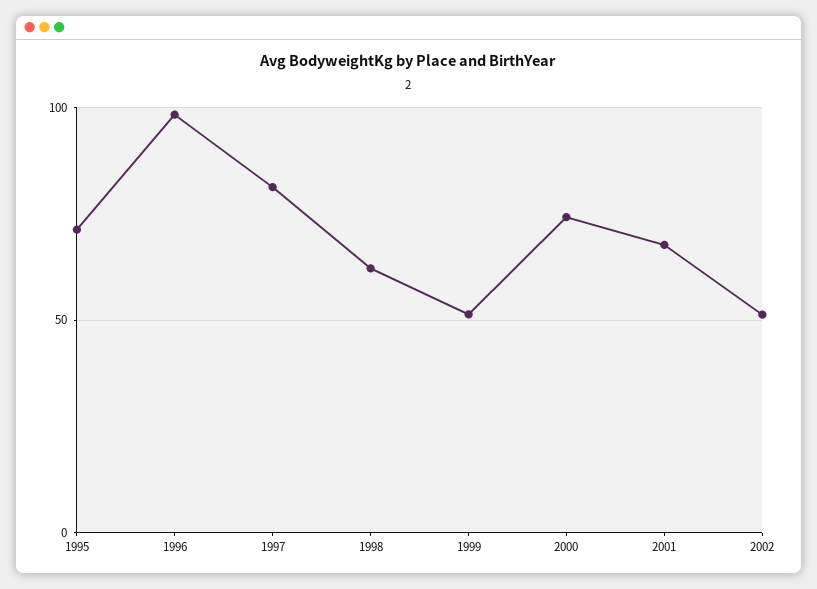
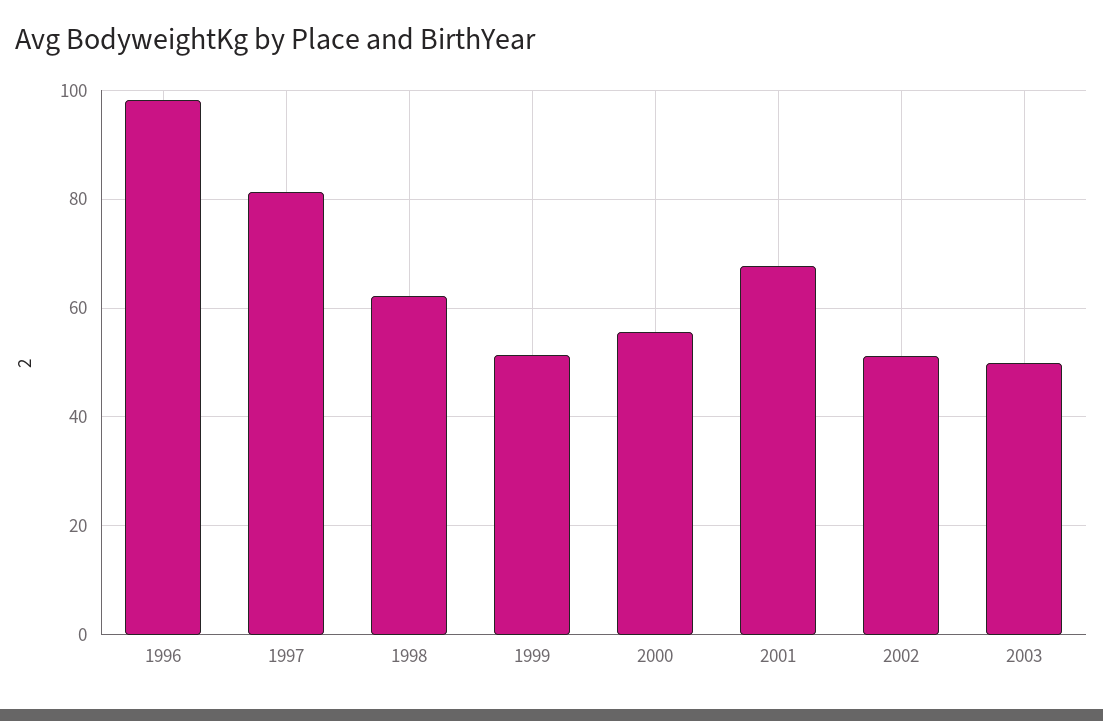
1995: 70 -> none
2000: 75 -> 56
2003: none -> 50

